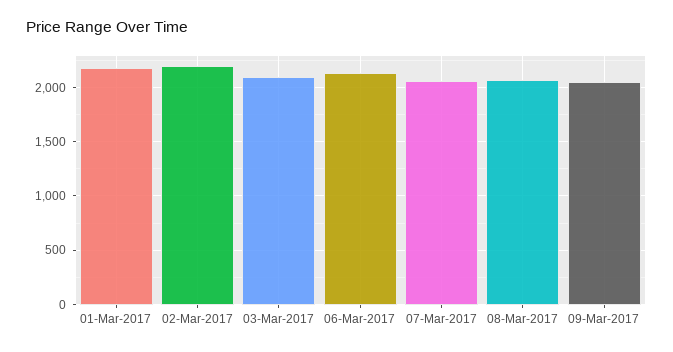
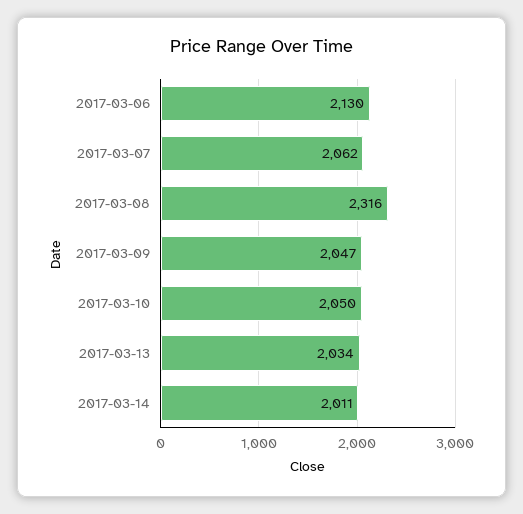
01-Mar-2017: 2200 -> none
02-Mar-2017: 2200 -> none
03-Mar-2017: 2100 -> none
08-Mar-2017: 2100 -> 2316
2017-03-10: none -> 2050
2017-03-13: none -> 2034
2017-03-14: none -> 2011

